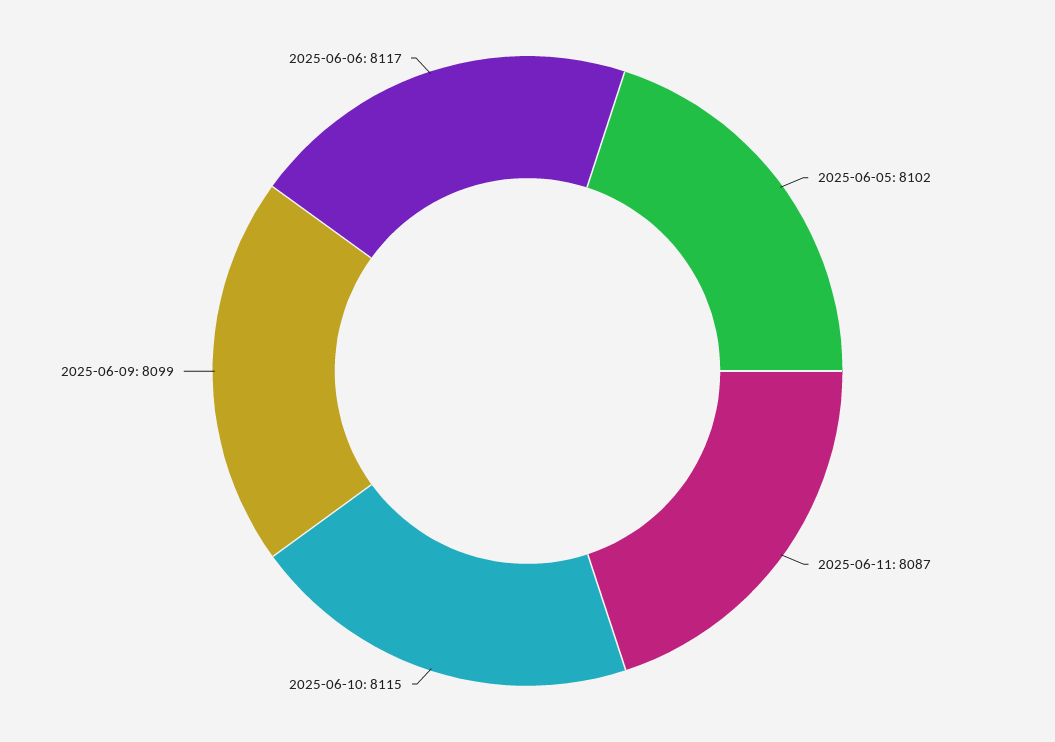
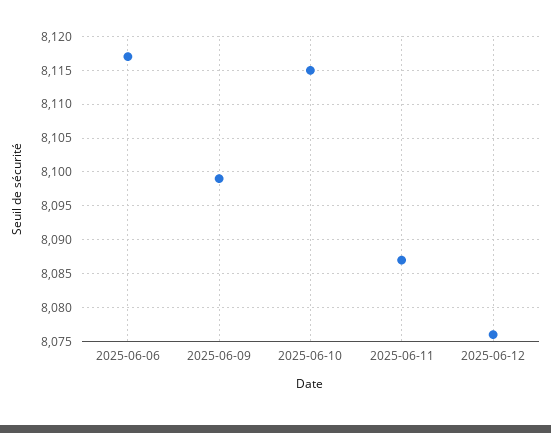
2025-06-05: 8102 -> none
2025-06-12: none -> 8076

